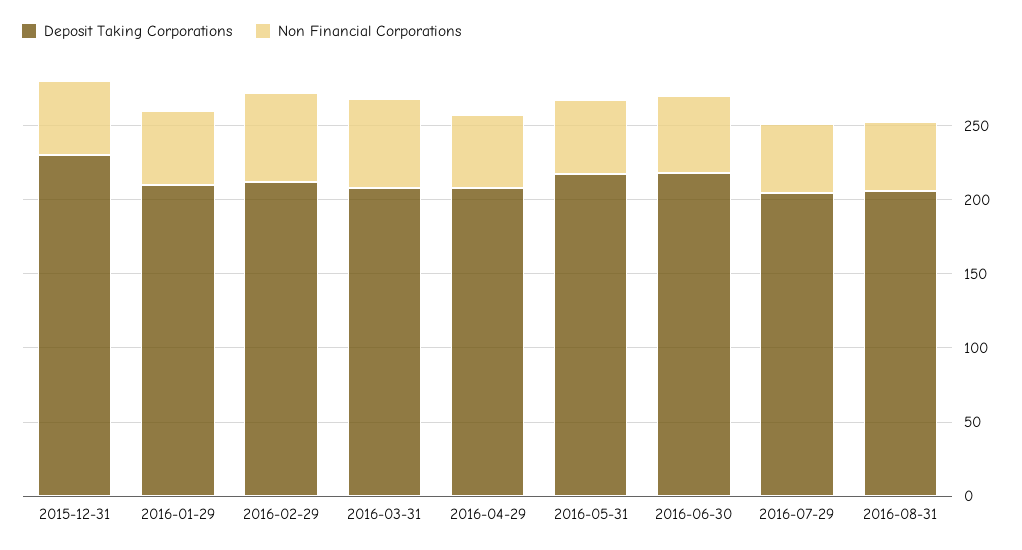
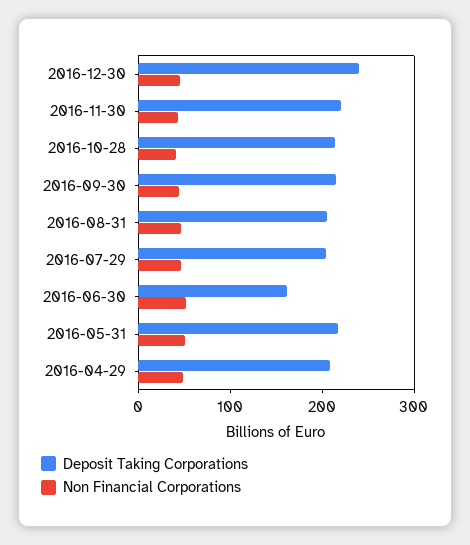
Deposit Taking Corporations, 2015-12-31: 230 -> none
Non Financial Corporations, 2015-12-31: 50 -> none
Deposit Taking Corporations, 2016-01-29: 210 -> none
Non Financial Corporations, 2016-01-29: 50 -> none
Deposit Taking Corporations, 2016-02-29: 210 -> none
Non Financial Corporations, 2016-02-29: 60 -> none
Deposit Taking Corporations, 2016-03-31: 210 -> none
Non Financial Corporations, 2016-03-31: 60 -> none
Deposit Taking Corporations, 2016-06-30: 220 -> 160
Deposit Taking Corporations, 2016-12-30: none -> 240
Non Financial Corporations, 2016-12-30: none -> 40
Deposit Taking Corporations, 2016-11-30: none -> 220
Non Financial Corporations, 2016-11-30: none -> 40
Deposit Taking Corporations, 2016-10-28: none -> 220
Non Financial Corporations, 2016-10-28: none -> 40
Deposit Taking Corporations, 2016-09-30: none -> 220
Non Financial Corporations, 2016-09-30: none -> 40

